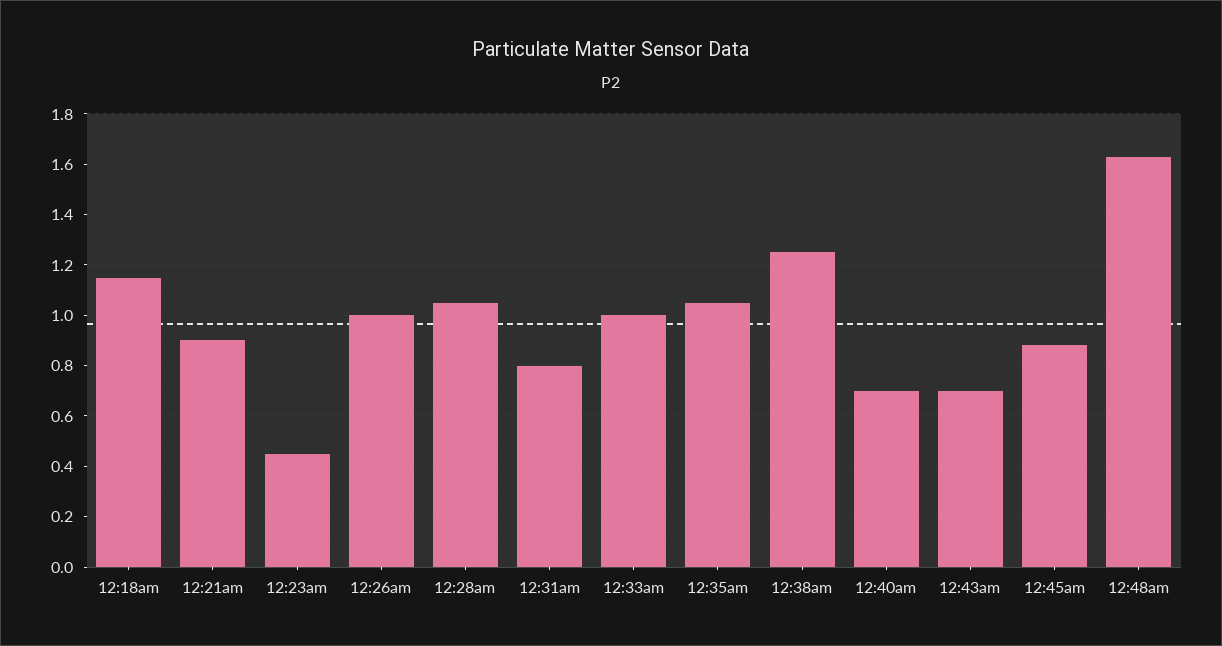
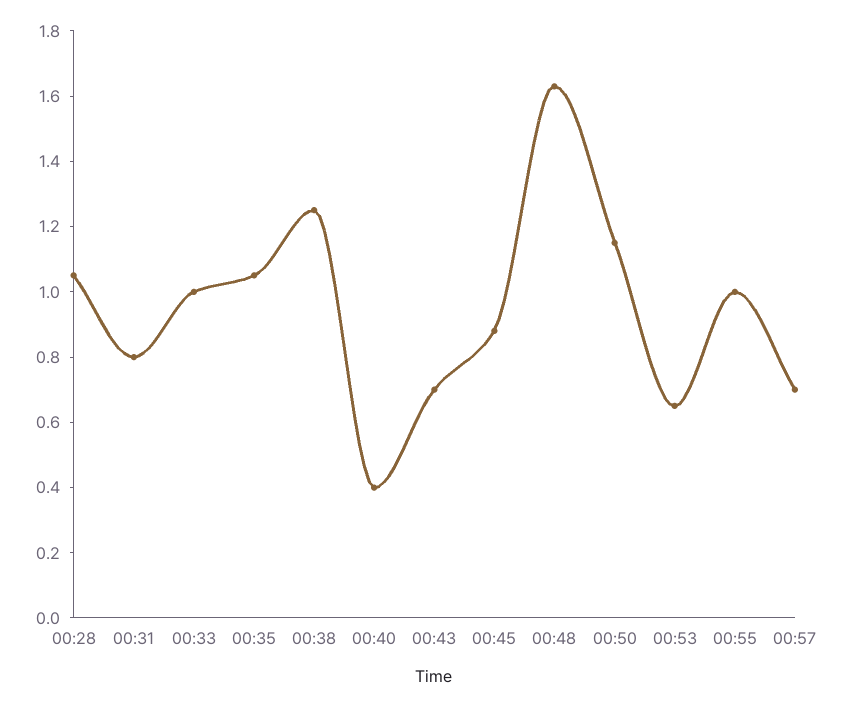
12:18am: 1.15 -> none
12:21am: 0.9 -> none
12:23am: 0.45 -> none
12:26am: 1 -> none
12:40am: 0.7 -> 0.4
00:50: none -> 1.15
00:53: none -> 0.65
00:55: none -> 1
00:57: none -> 0.7

